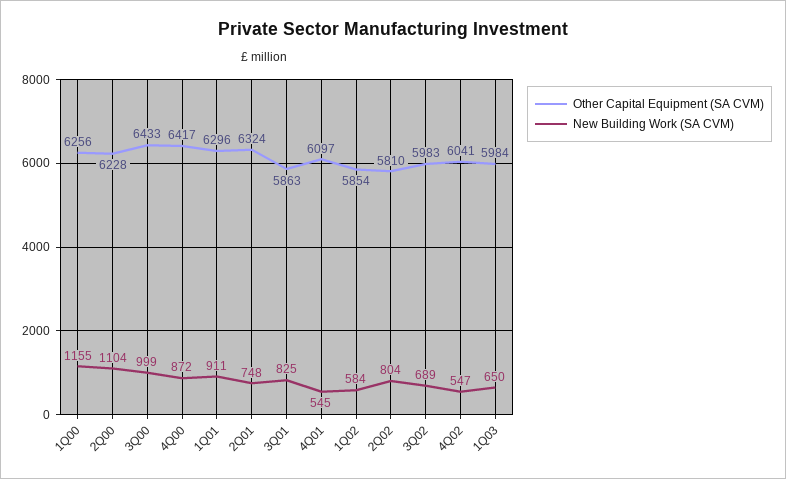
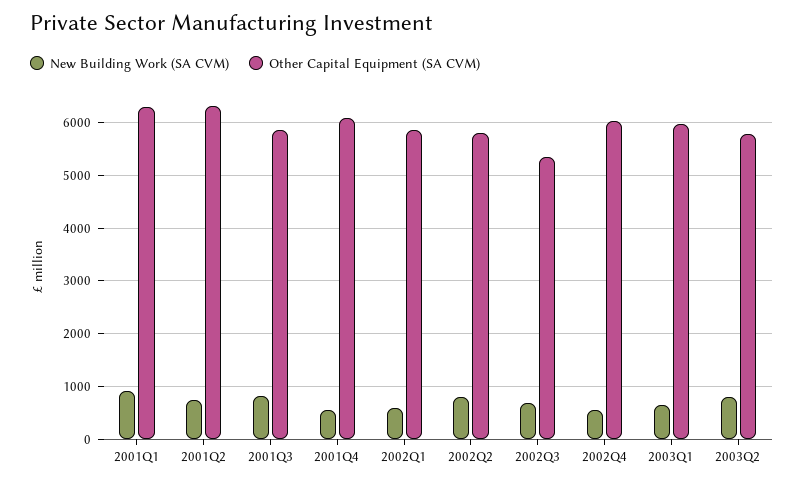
Other Capital Equipment (SA CVM), 1Q00: 6256 -> none
New Building Work (SA CVM), 1Q00: 1155 -> none
Other Capital Equipment (SA CVM), 2Q00: 6228 -> none
New Building Work (SA CVM), 2Q00: 1104 -> none
Other Capital Equipment (SA CVM), 3Q00: 6433 -> none
New Building Work (SA CVM), 3Q00: 999 -> none
Other Capital Equipment (SA CVM), 4Q00: 6417 -> none
New Building Work (SA CVM), 4Q00: 872 -> none
Other Capital Equipment (SA CVM), 3Q02: 5983 -> 5400
New Building Work (SA CVM), 2003Q2: none -> 800
Other Capital Equipment (SA CVM), 2003Q2: none -> 5800

